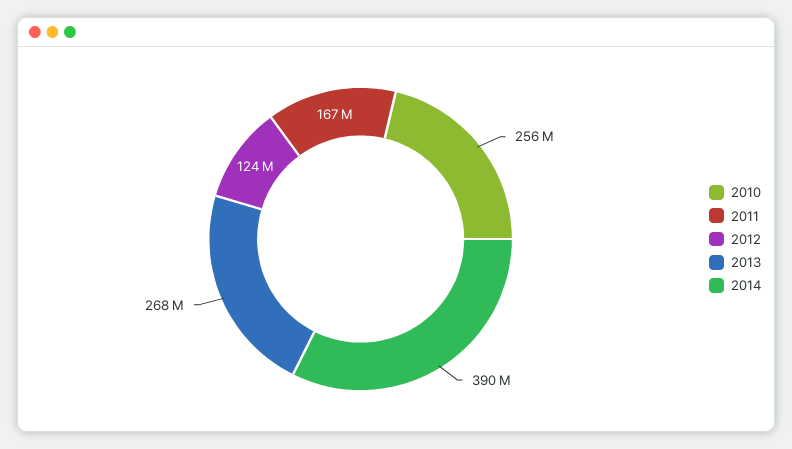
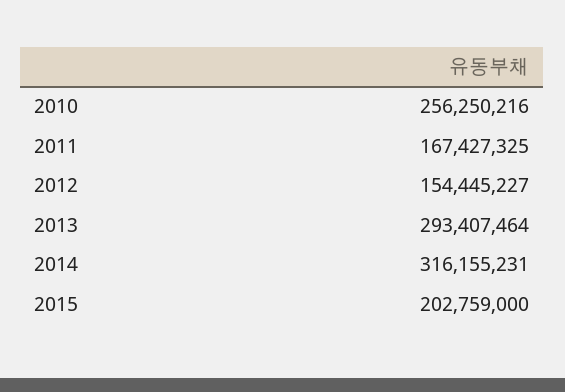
2012: 124000000 -> 154445227
2013: 268000000 -> 293407464
2014: 390000000 -> 316155231
2015: none -> 202759000

